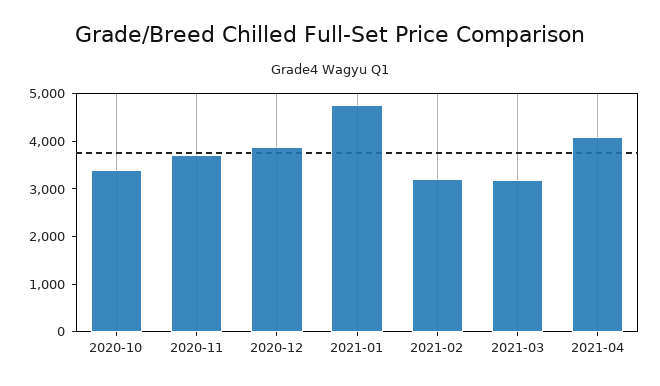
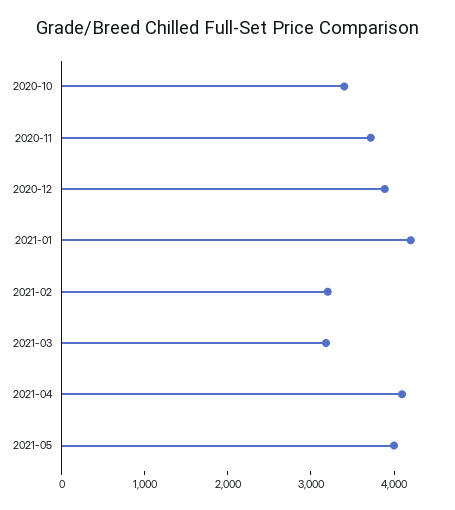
2021-01: 4800 -> 4200
2021-05: none -> 4000

